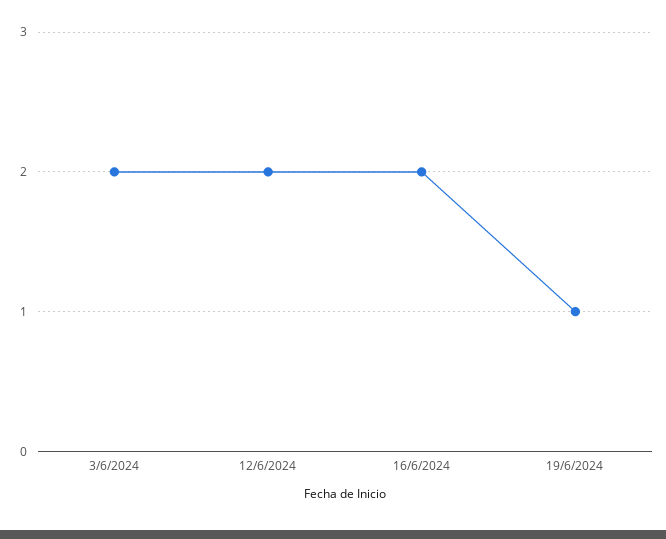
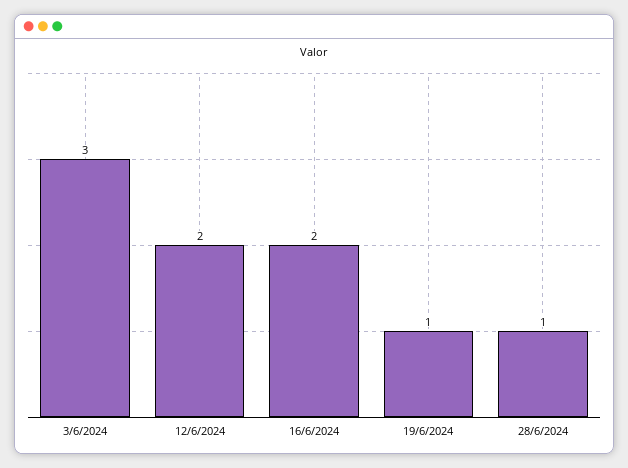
3/6/2024: 2 -> 3
28/6/2024: none -> 1

